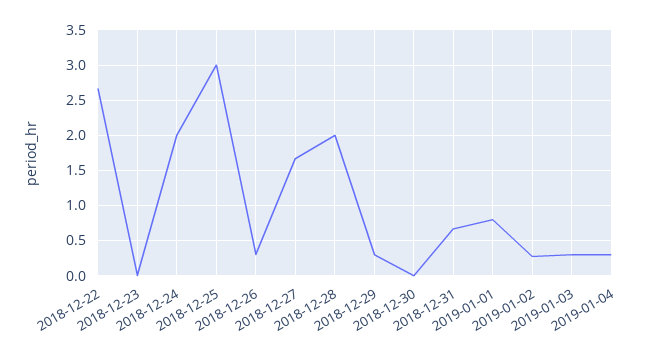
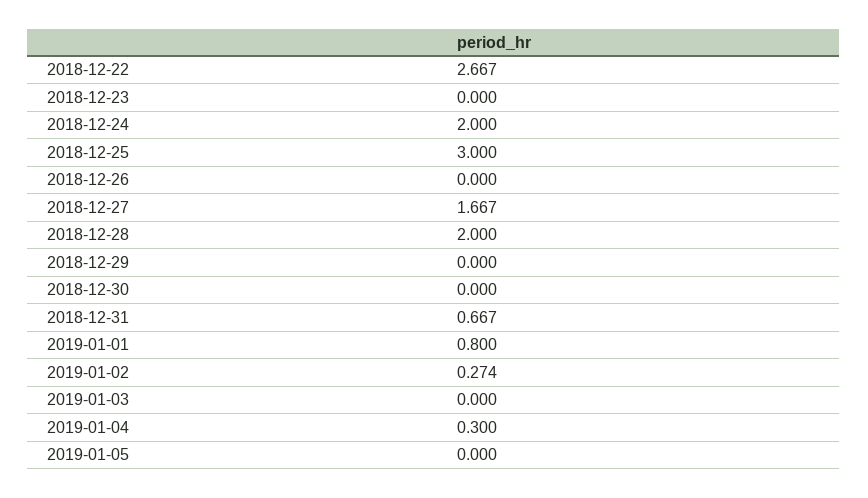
2018-12-26: 0.3 -> 0
2018-12-29: 0.3 -> 0
2019-01-03: 0.3 -> 0
2019-01-05: none -> 0

